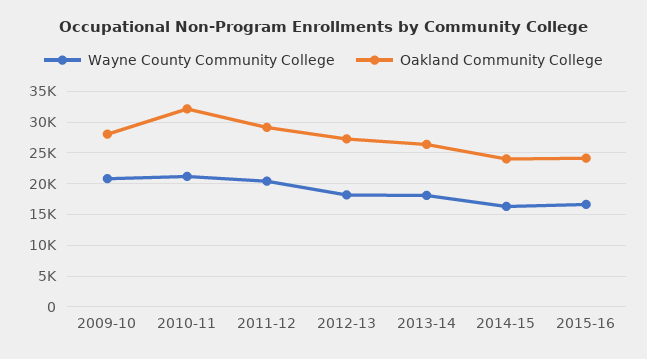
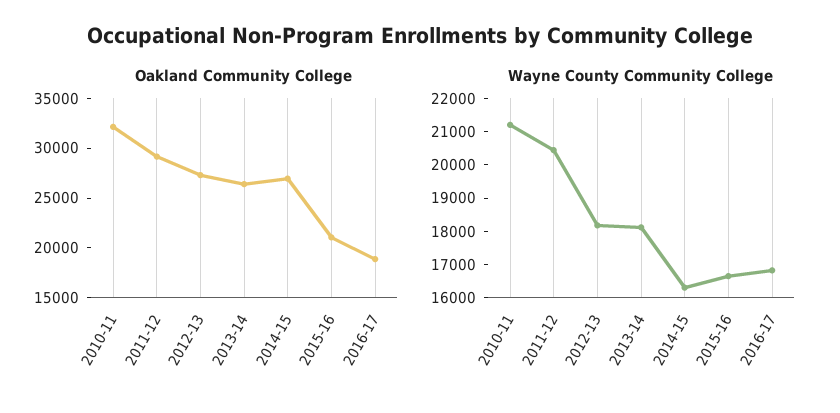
Wayne County Community College, 2009-10: 21000 -> none
Oakland Community College, 2009-10: 28000 -> none
Oakland Community College, 2014-15: 24000 -> 27000
Oakland Community College, 2015-16: 24000 -> 21000
Oakland Community College, 2016-17: none -> 19000
Wayne County Community College, 2016-17: none -> 16750

